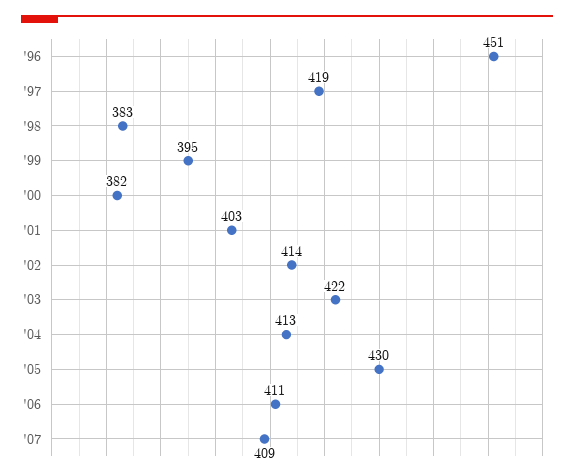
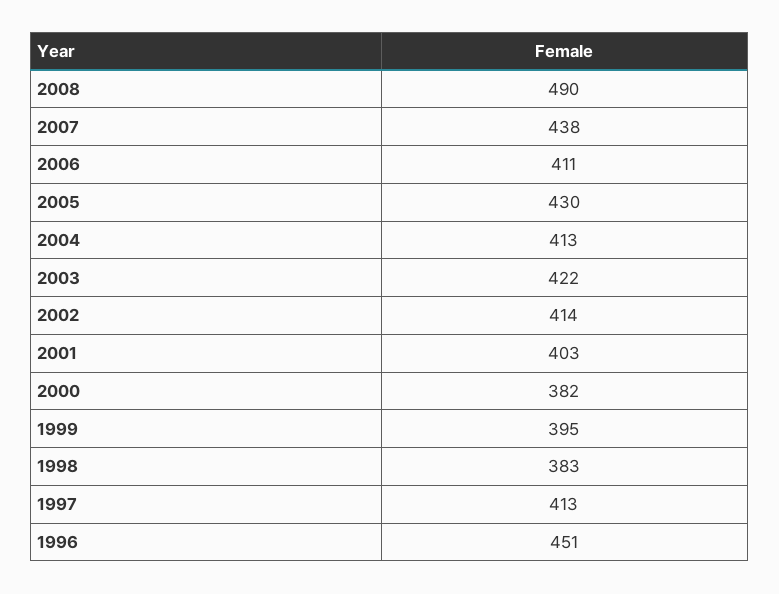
'97: 419 -> 413
'07: 409 -> 438
2008: none -> 490

